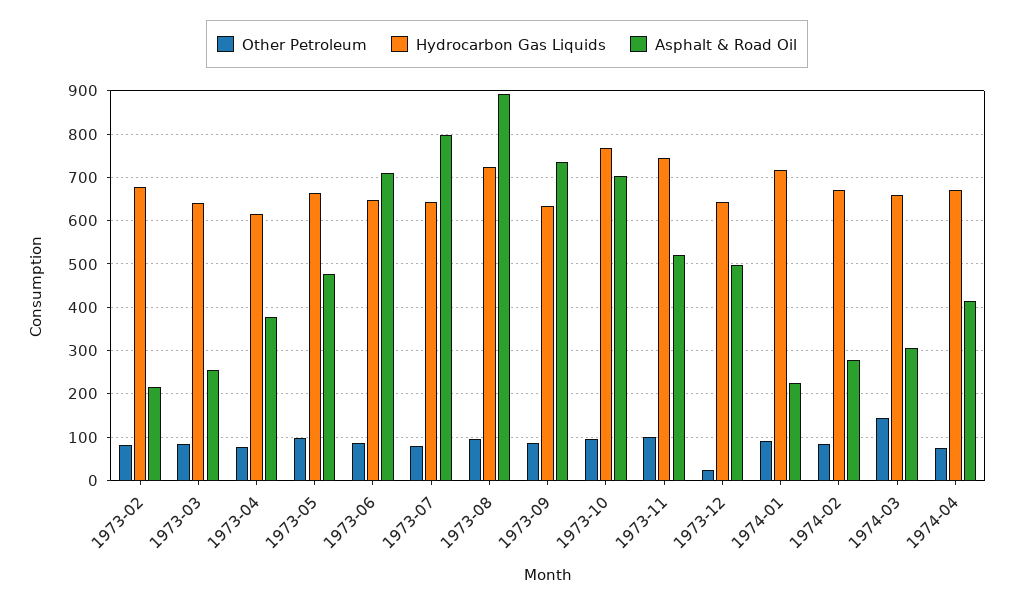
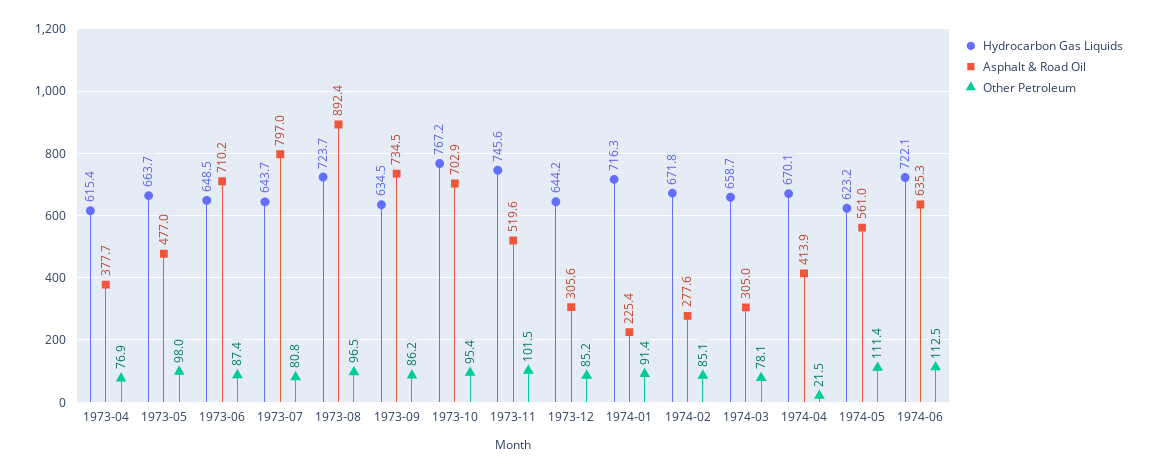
Other Petroleum, 1973-02: 80 -> none
Hydrocarbon Gas Liquids, 1973-02: 680 -> none
Asphalt & Road Oil, 1973-02: 220 -> none
Other Petroleum, 1973-03: 80 -> none
Hydrocarbon Gas Liquids, 1973-03: 640 -> none
Asphalt & Road Oil, 1973-03: 260 -> none
Other Petroleum, 1973-12: 20 -> 85.2
Asphalt & Road Oil, 1973-12: 500 -> 305.6
Other Petroleum, 1974-03: 140 -> 78.1
Other Petroleum, 1974-04: 80 -> 21.5
Hydrocarbon Gas Liquids, 1974-05: none -> 623.2
Asphalt & Road Oil, 1974-05: none -> 561
Other Petroleum, 1974-05: none -> 111.4
Hydrocarbon Gas Liquids, 1974-06: none -> 722.1
Asphalt & Road Oil, 1974-06: none -> 635.3
Other Petroleum, 1974-06: none -> 112.5

